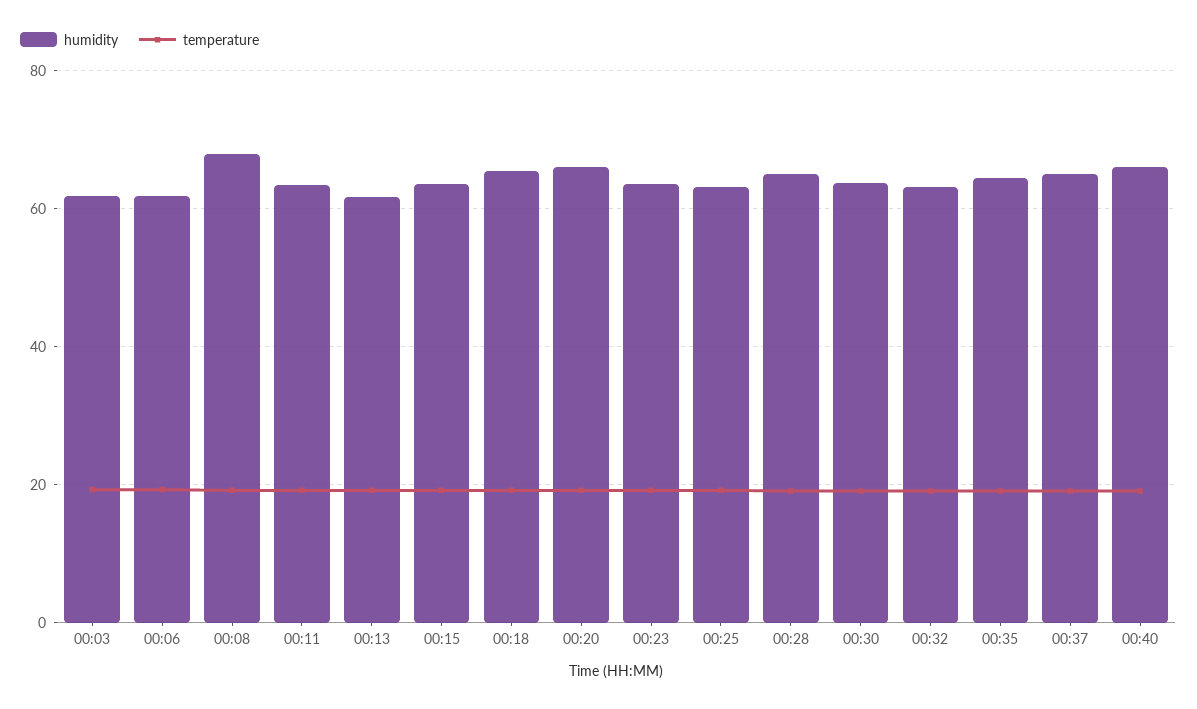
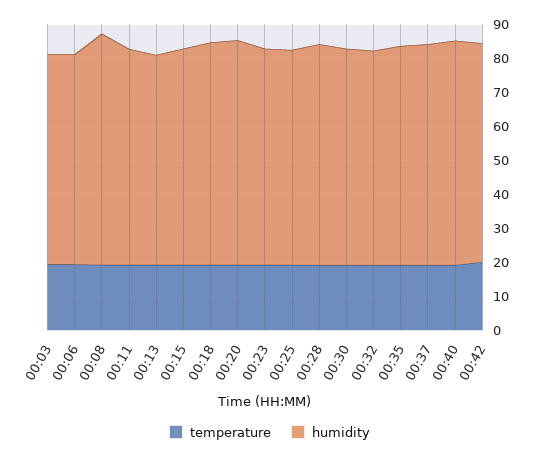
temperature, 00:42: none -> 20
humidity, 00:42: none -> 65

